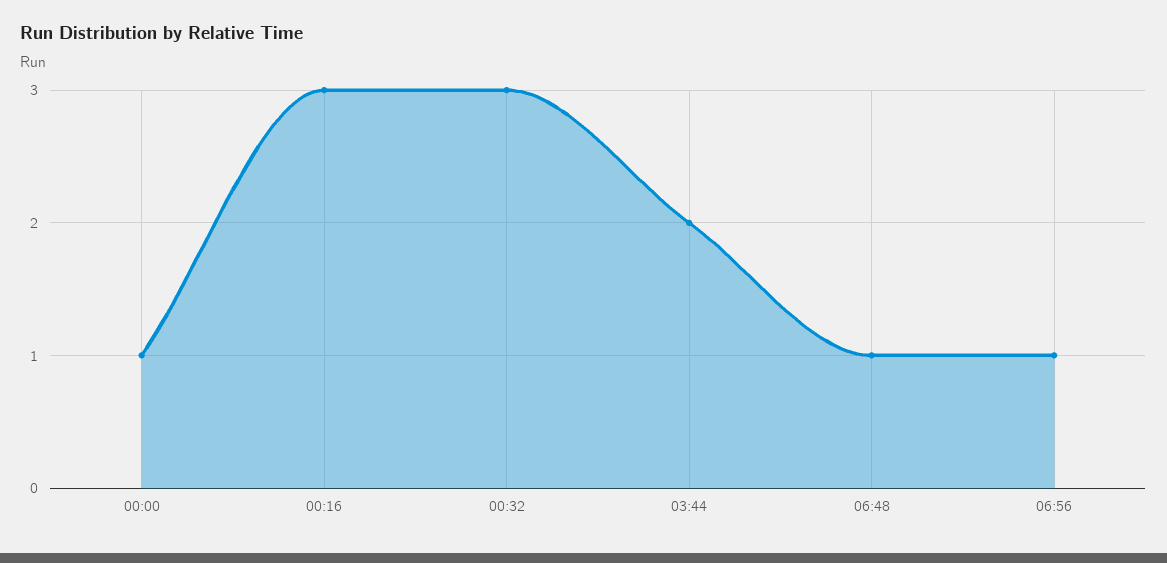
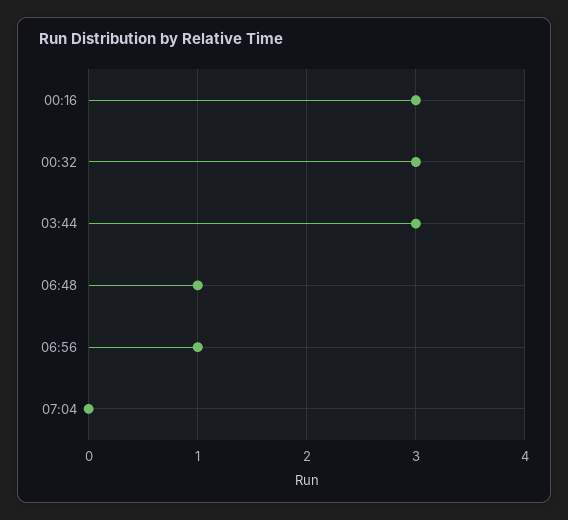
00:00: 1 -> none
03:44: 2 -> 3
07:04: none -> 0

